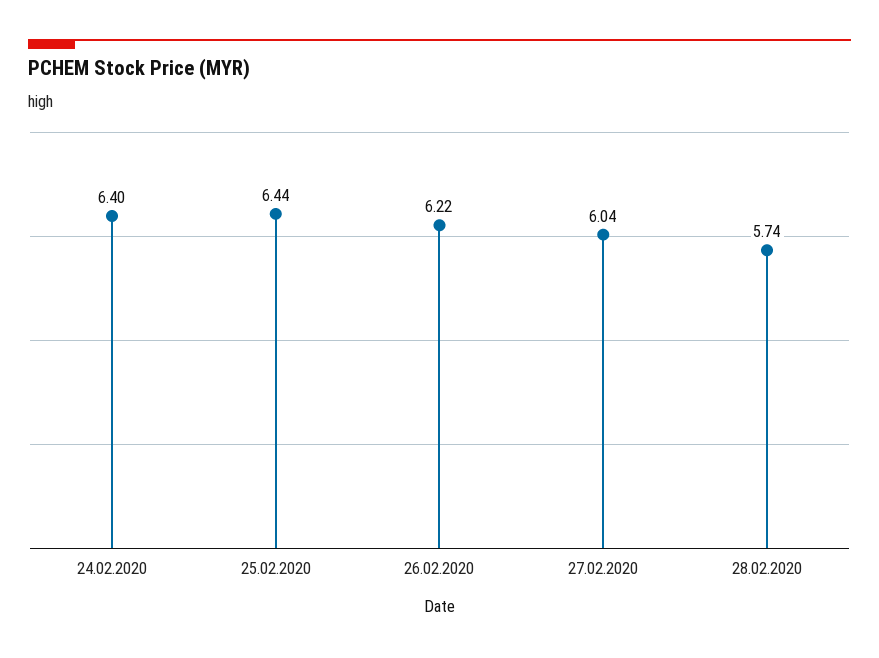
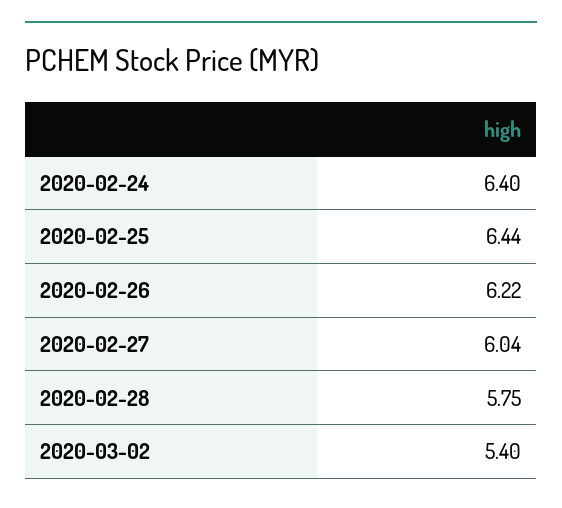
28.02.2020: 5.74 -> 5.75
2020-03-02: none -> 5.4

